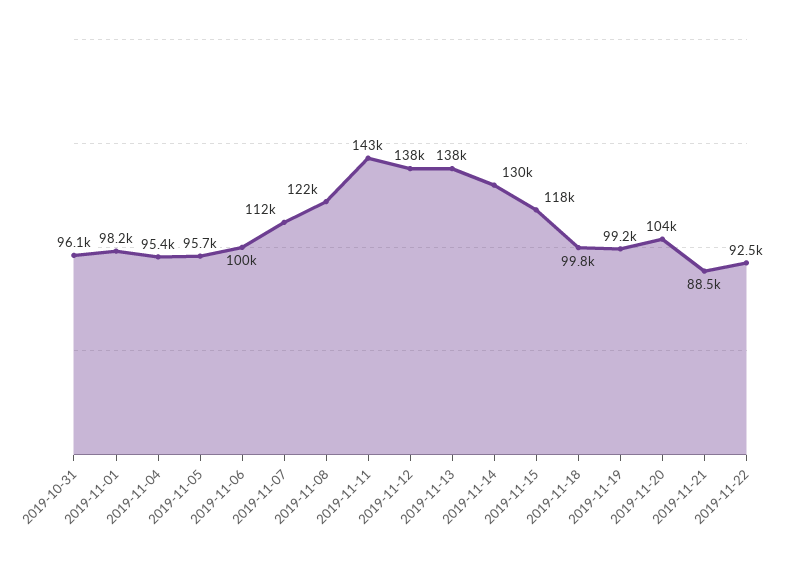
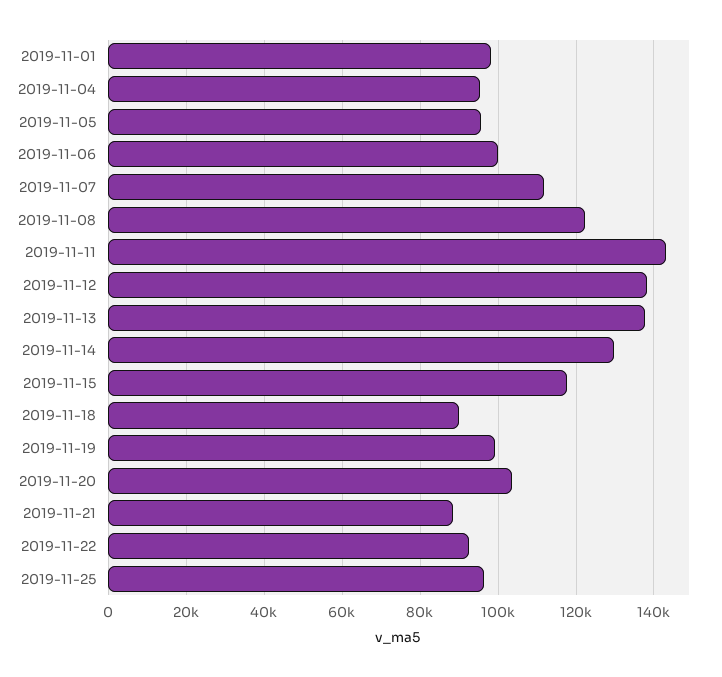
2019-10-31: 96100 -> none
2019-11-18: 99800 -> 90000
2019-11-25: none -> 96000

